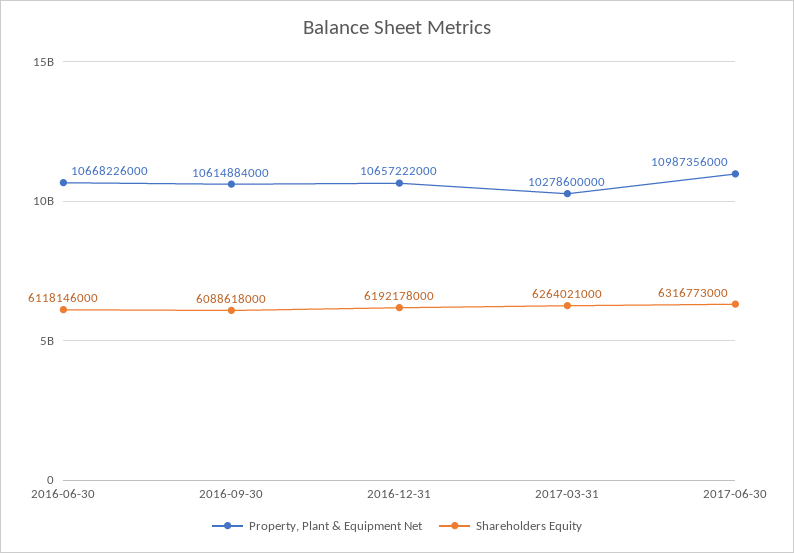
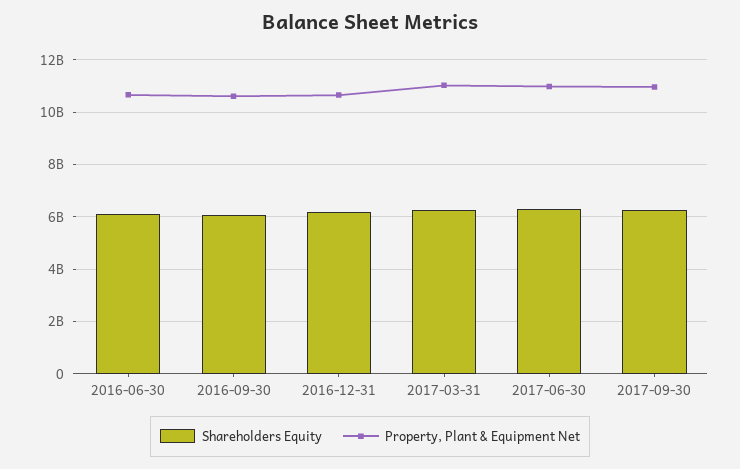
Property, Plant & Equipment Net, 2017-03-31: 10278600000 -> 11000000000
Shareholders Equity, 2017-09-30: none -> 6250000000
Property, Plant & Equipment Net, 2017-09-30: none -> 11000000000

